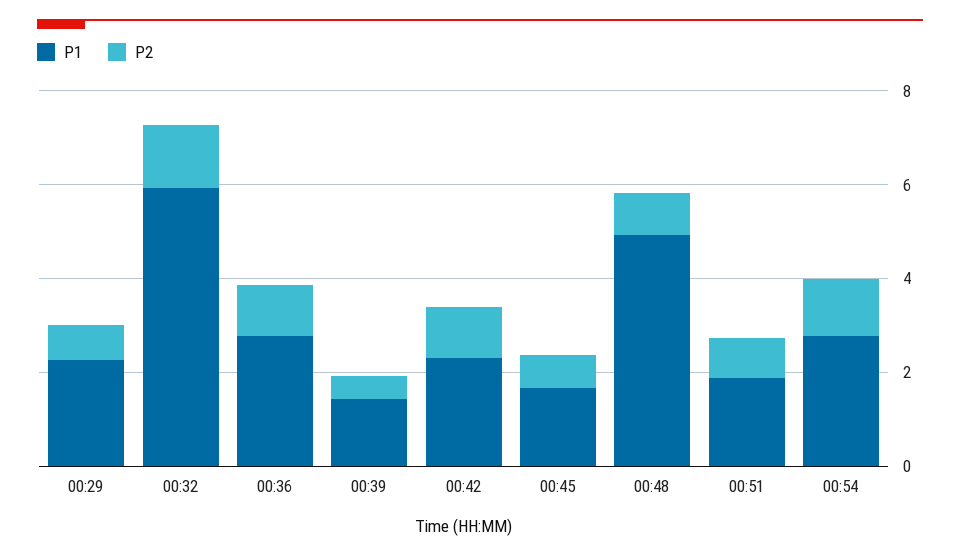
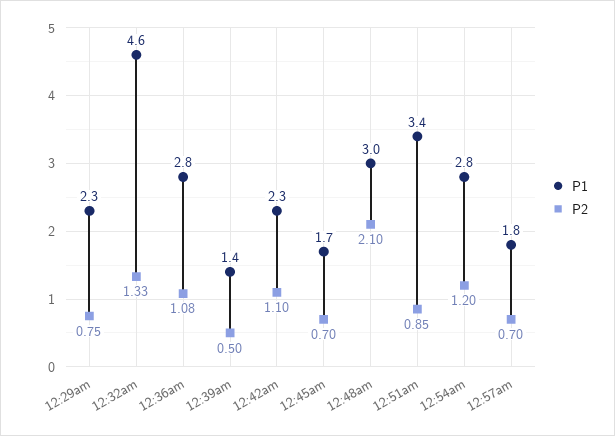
P1, 00:32: 6 -> 4.6
P1, 00:48: 5 -> 3
P2, 00:48: 1 -> 2.1
P1, 00:51: 2 -> 3.4
P1, 12:57am: none -> 1.8
P2, 12:57am: none -> 0.7

